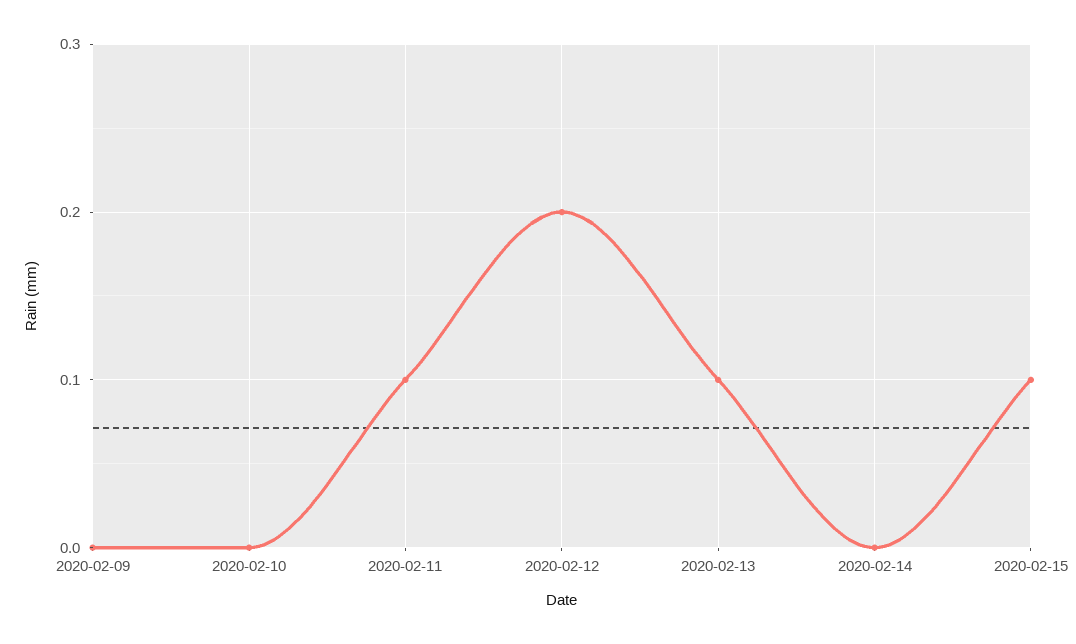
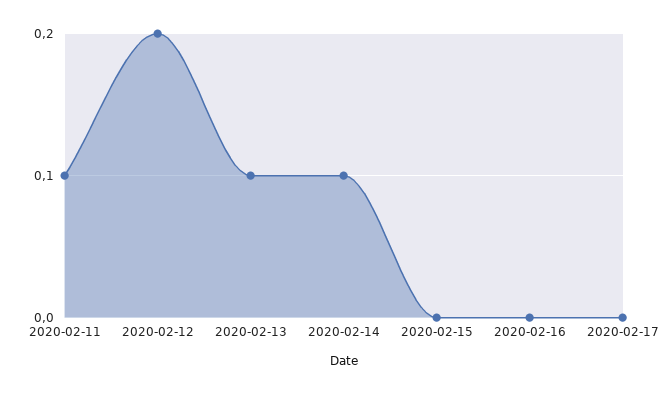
2020-02-09: 0 -> none
2020-02-10: 0 -> none
2020-02-14: 0 -> 0.1
2020-02-15: 0.1 -> 0
2020-02-16: none -> 0
2020-02-17: none -> 0

